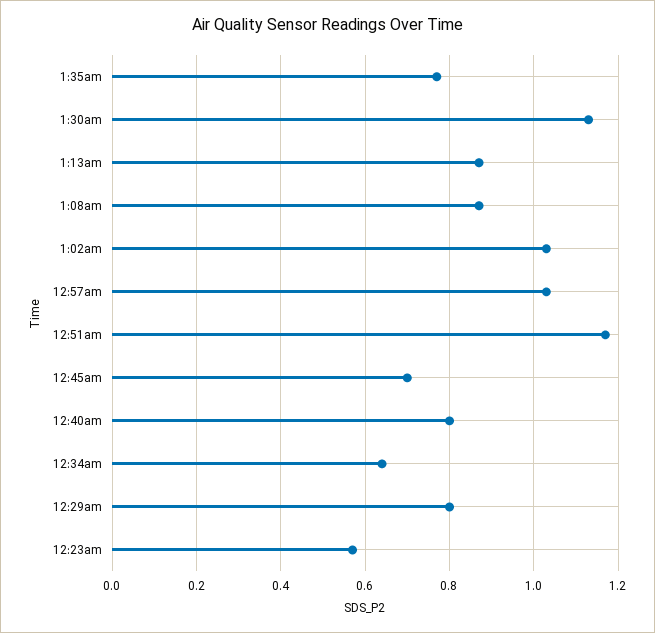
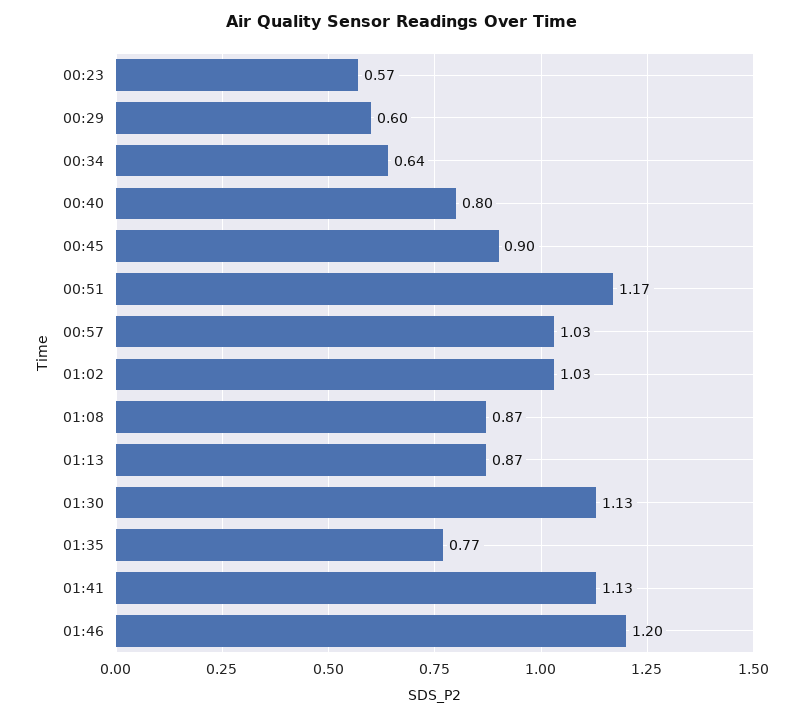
12:45am: 0.7 -> 0.9
12:29am: 0.8 -> 0.6
01:41: none -> 1.13
01:46: none -> 1.2

